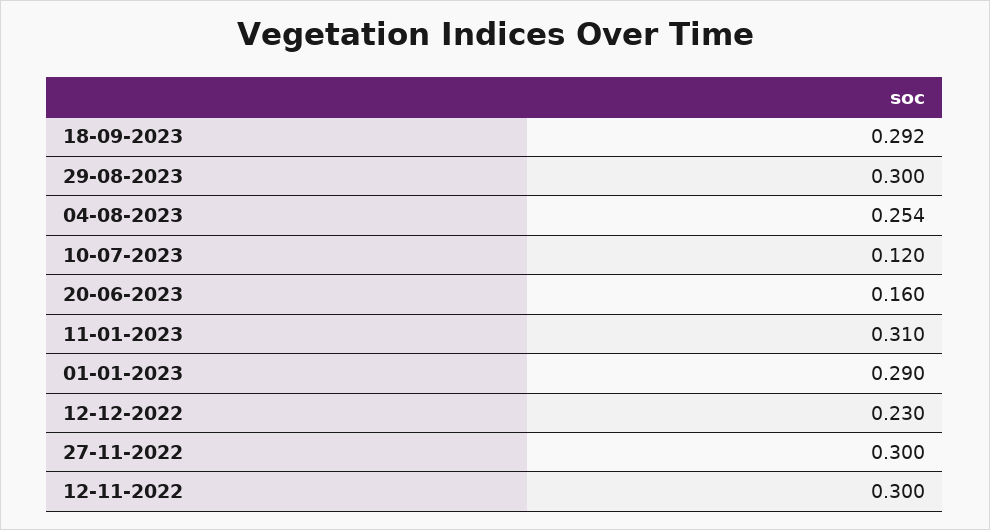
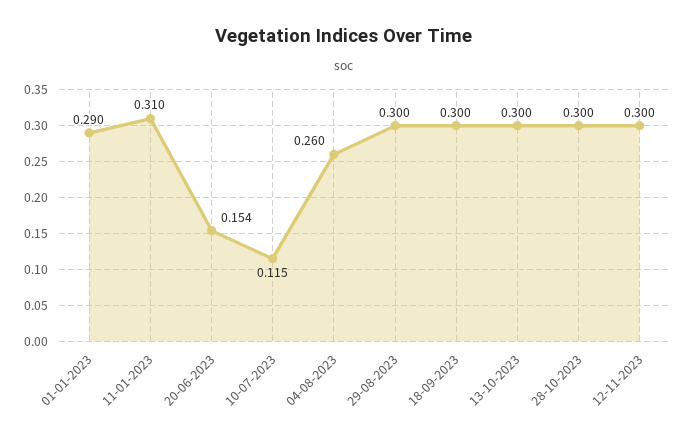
18-09-2023: 0.292 -> 0.3
04-08-2023: 0.254 -> 0.26
10-07-2023: 0.12 -> 0.115
20-06-2023: 0.16 -> 0.154
12-12-2022: 0.23 -> none
27-11-2022: 0.3 -> none
12-11-2022: 0.3 -> none
13-10-2023: none -> 0.3
28-10-2023: none -> 0.3
12-11-2023: none -> 0.3

